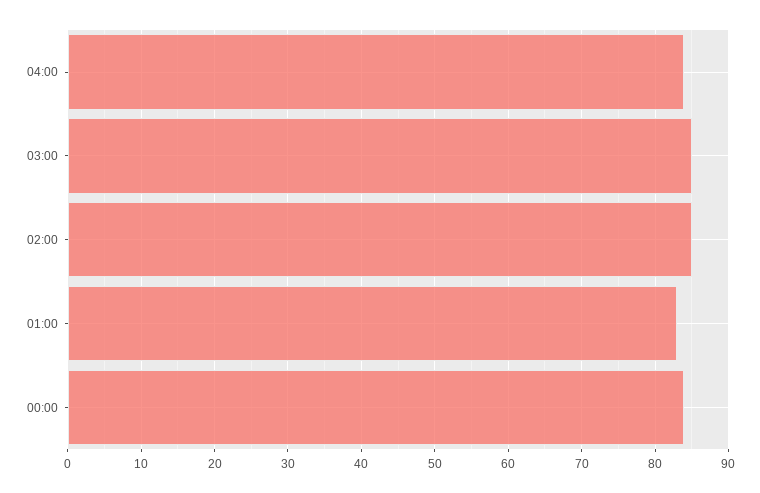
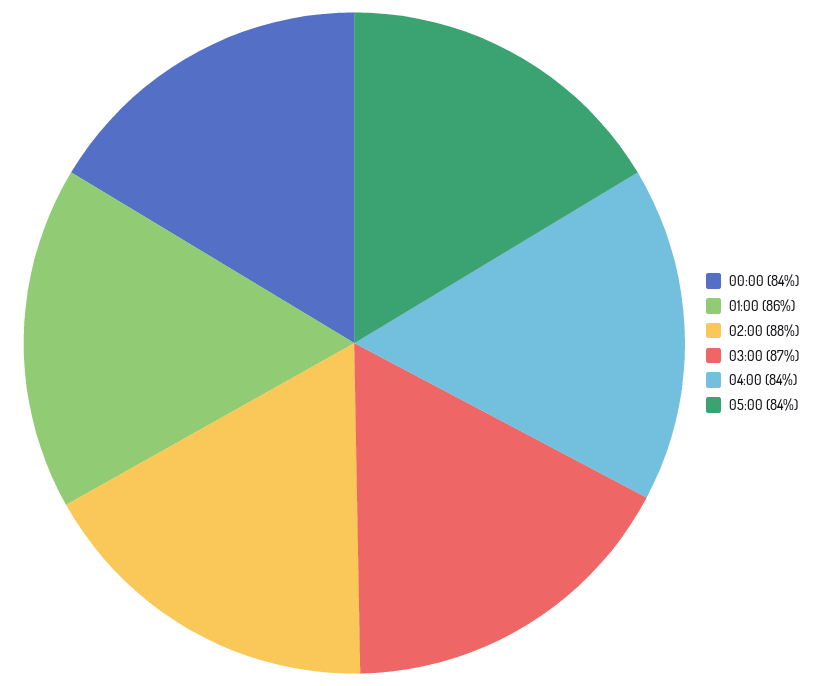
03:00: 85 -> 87
02:00: 85 -> 88
01:00: 83 -> 86
05:00: none -> 84

